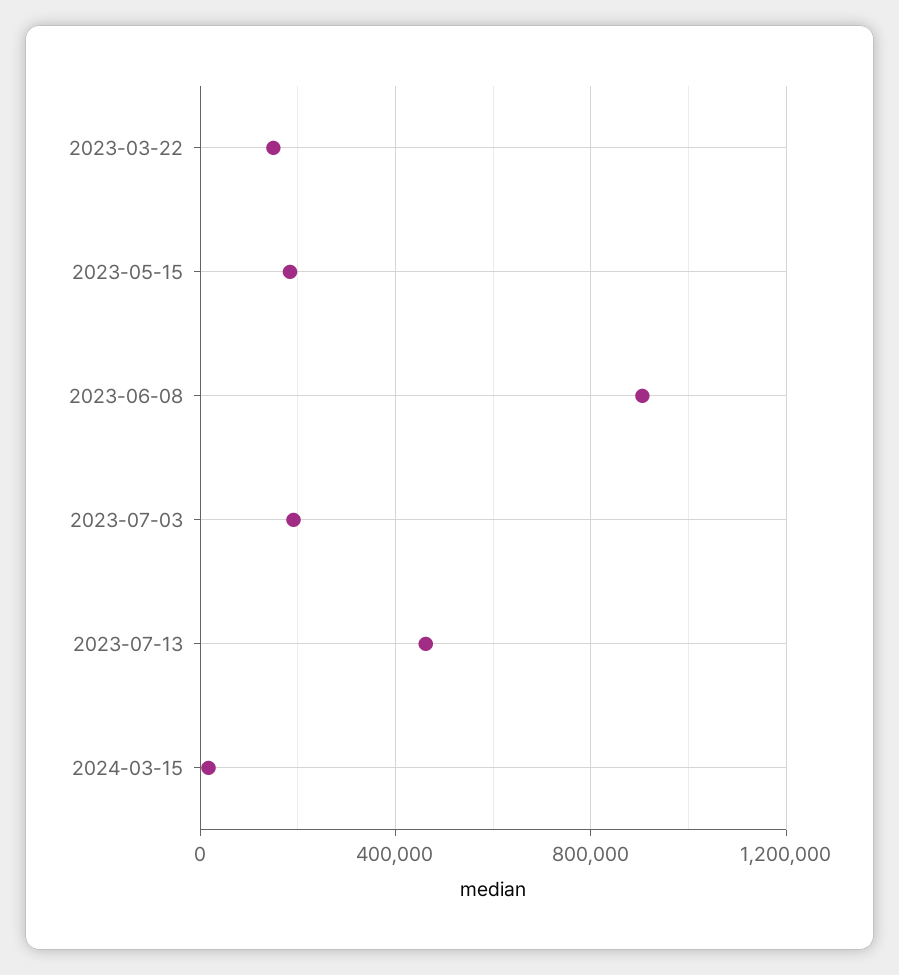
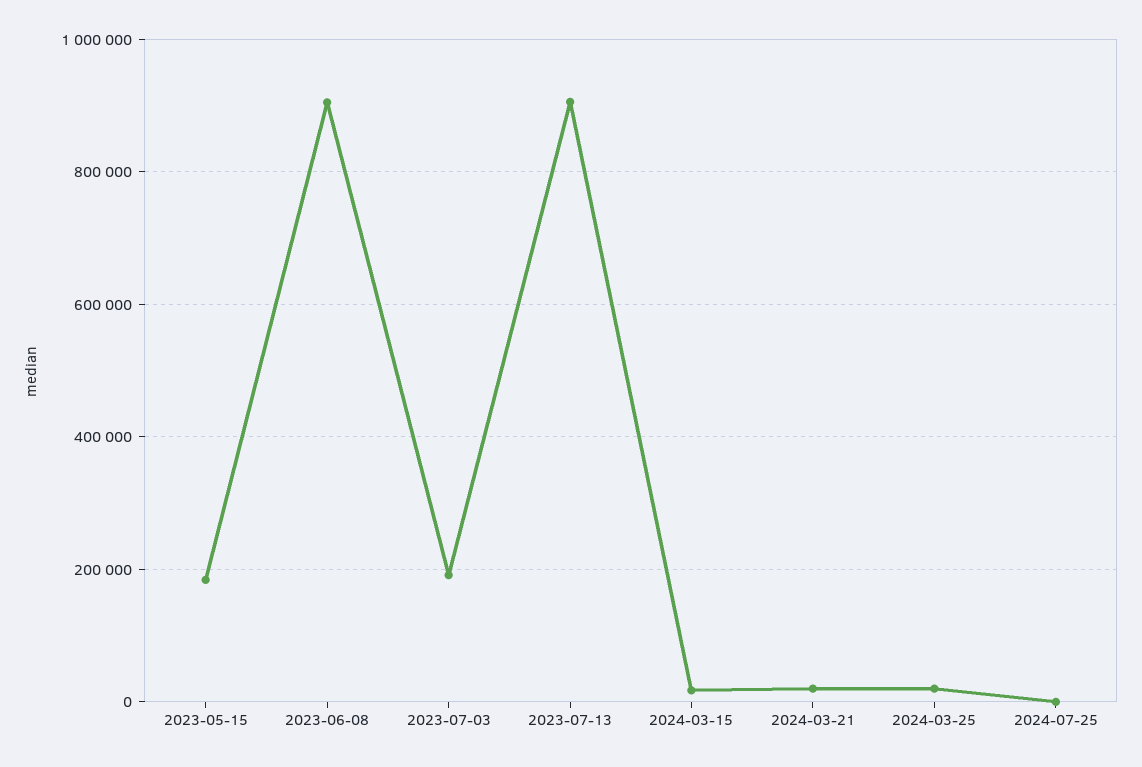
2023-03-22: 150000 -> none
2023-07-13: 450000 -> 900000
2024-03-21: none -> 20000
2024-03-25: none -> 20000
2024-07-25: none -> 0

